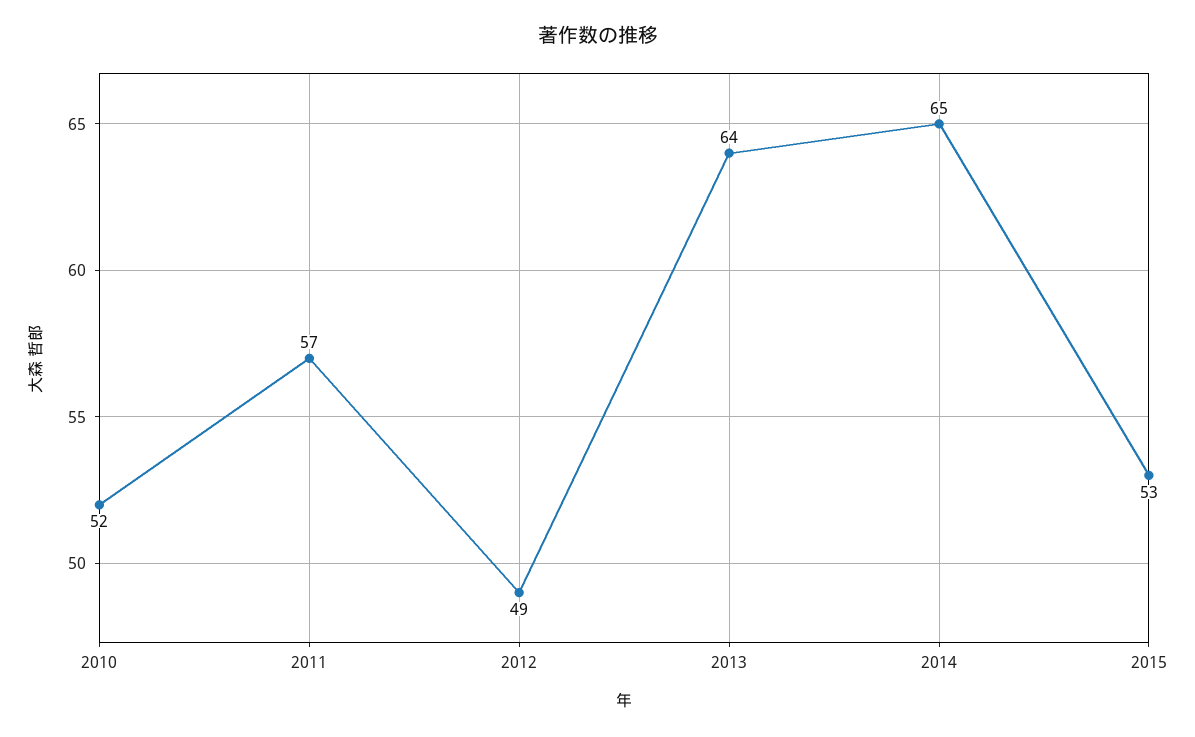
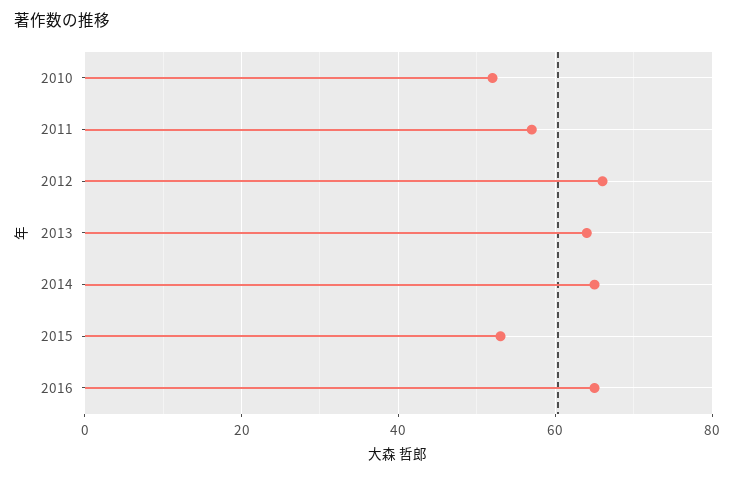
2012: 49 -> 65
2016: none -> 65

